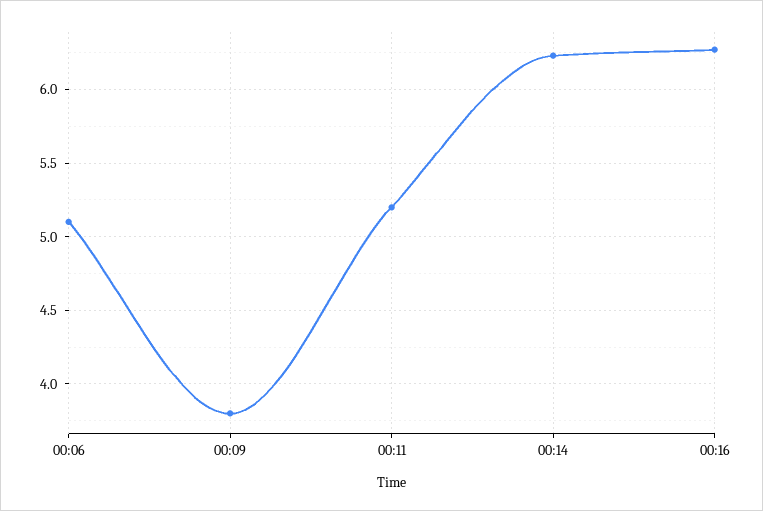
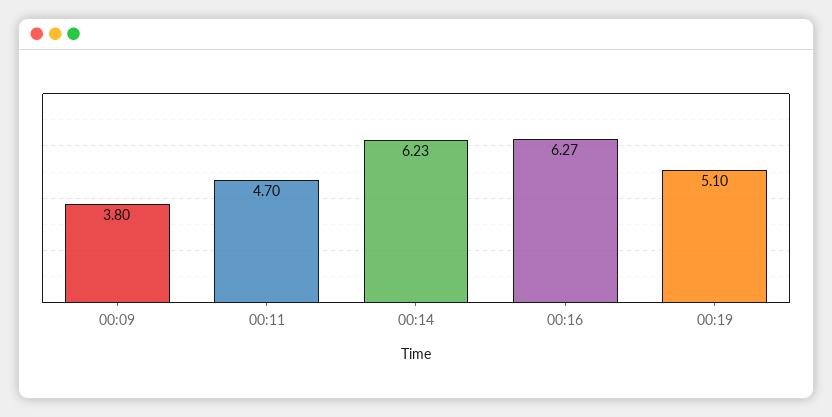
00:06: 5.1 -> none
00:11: 5.2 -> 4.7
00:19: none -> 5.1

